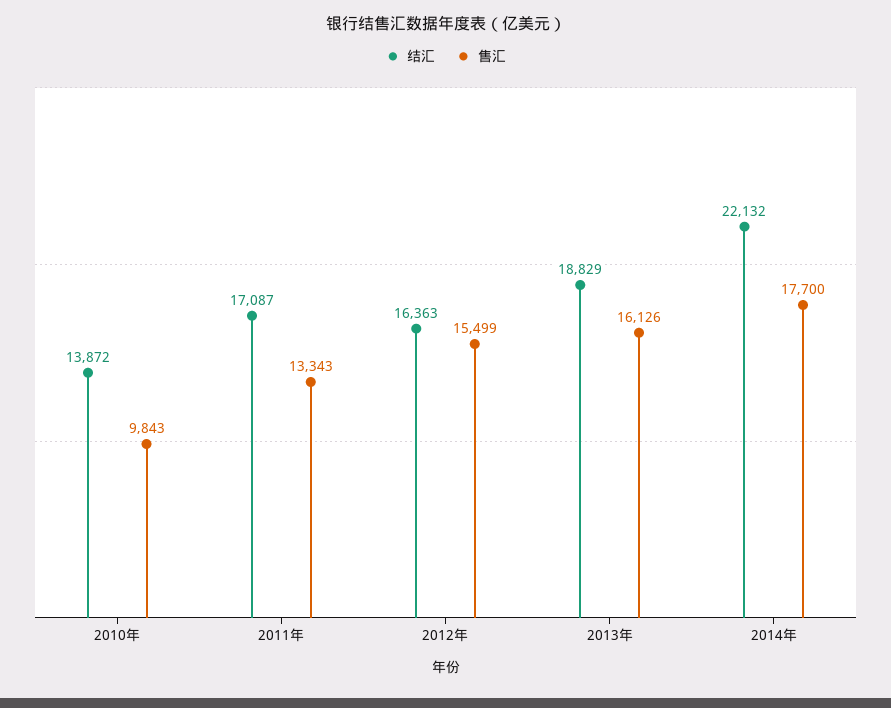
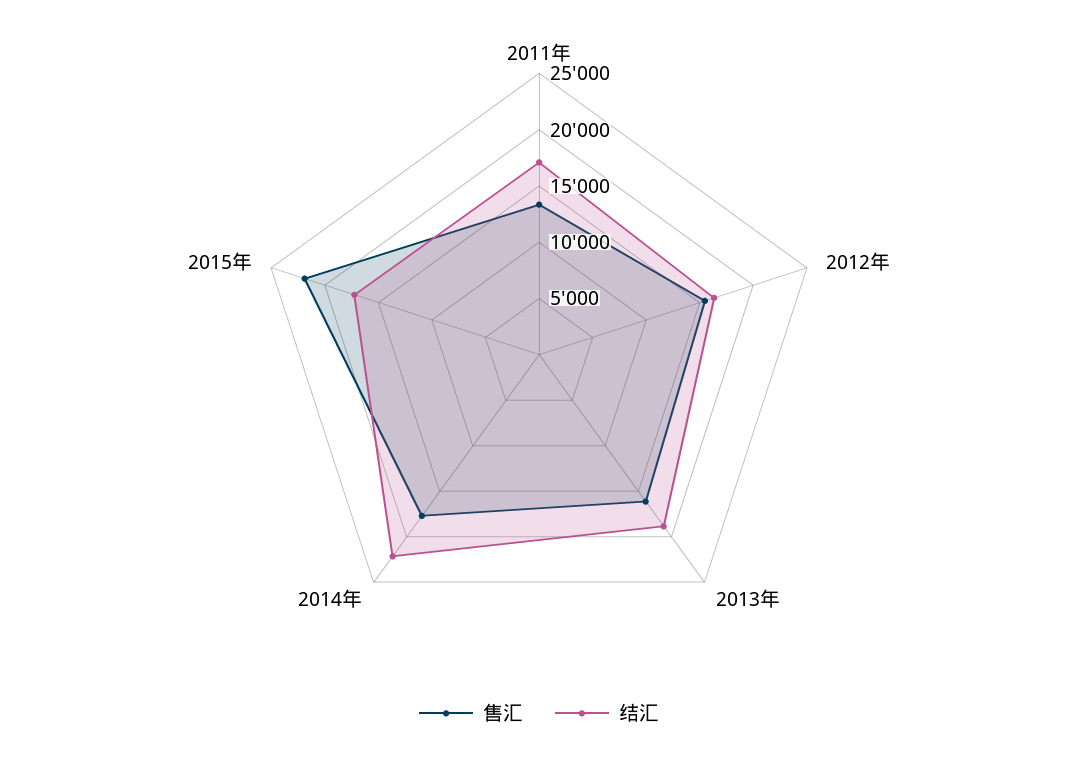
结汇, 2010年: 13872 -> none
售汇, 2010年: 9843 -> none
售汇, 2015年: none -> 22000
结汇, 2015年: none -> 17000

